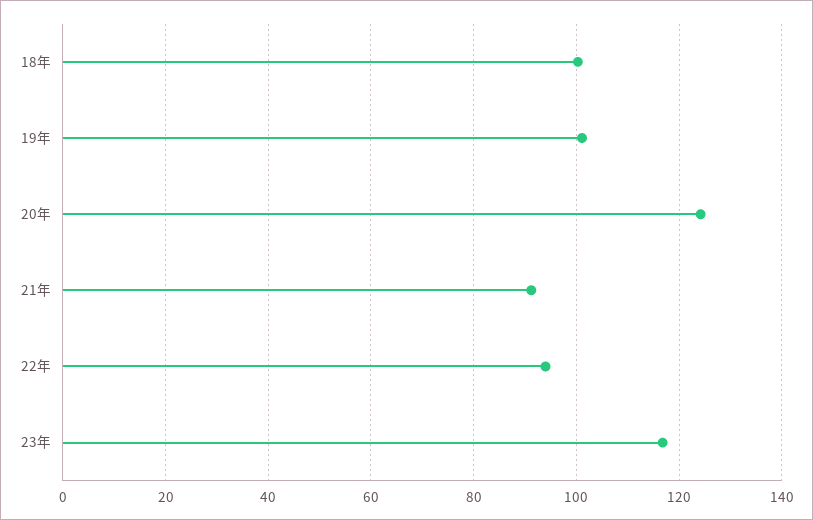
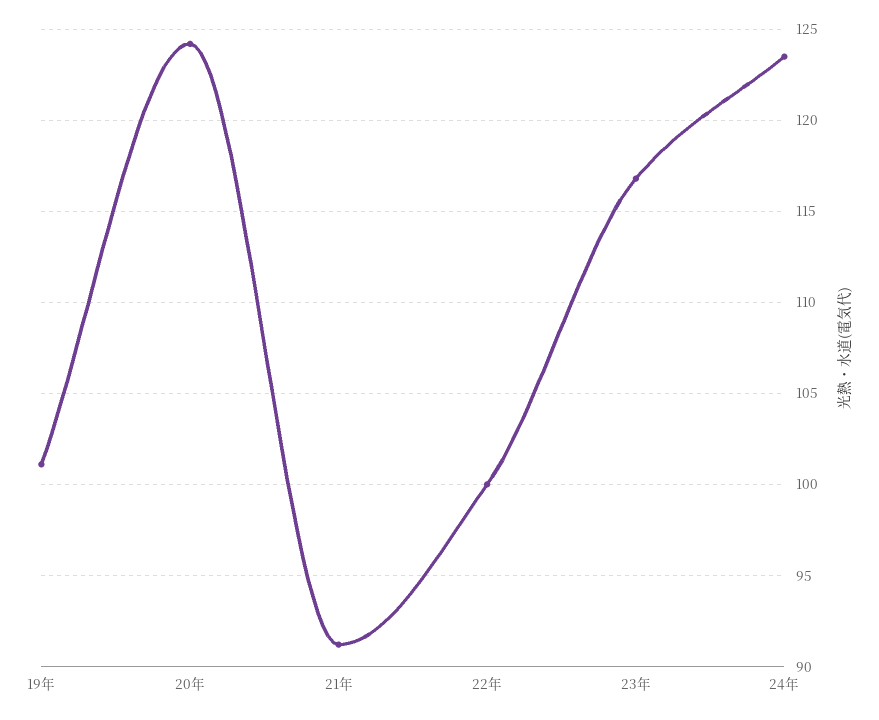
18年: 100 -> none
22年: 94 -> 100
24年: none -> 123.5

